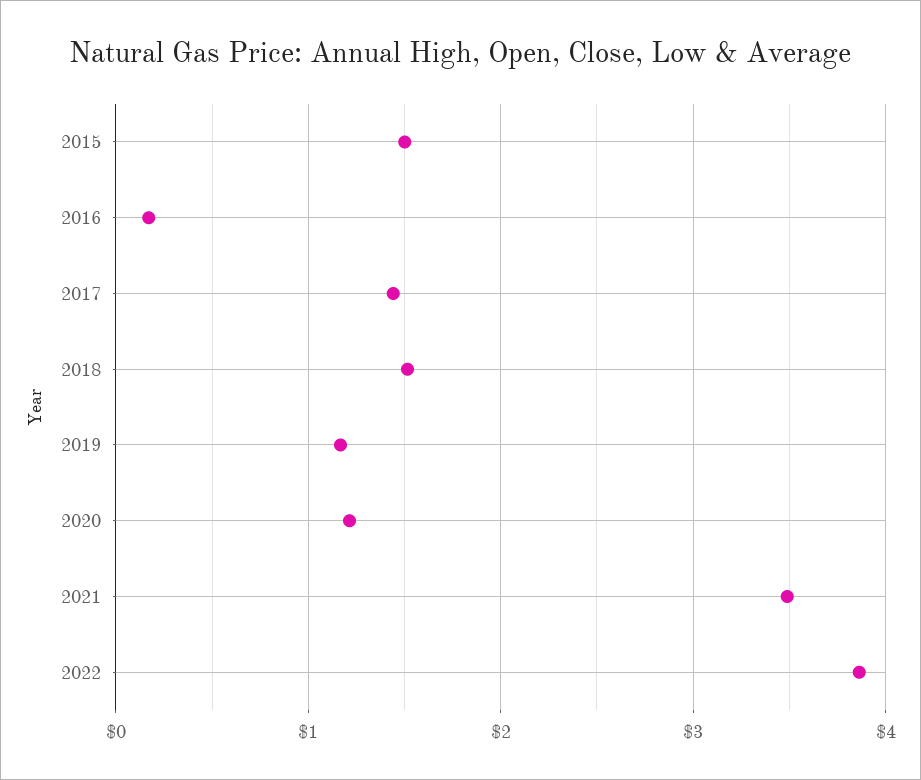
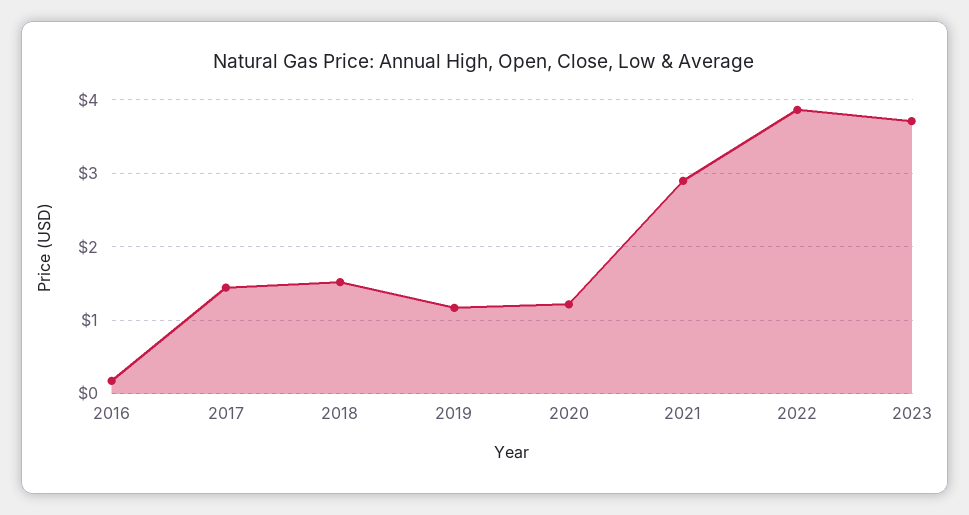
2015: 1.5 -> none
2021: 3.5 -> 2.9
2023: none -> 3.7

